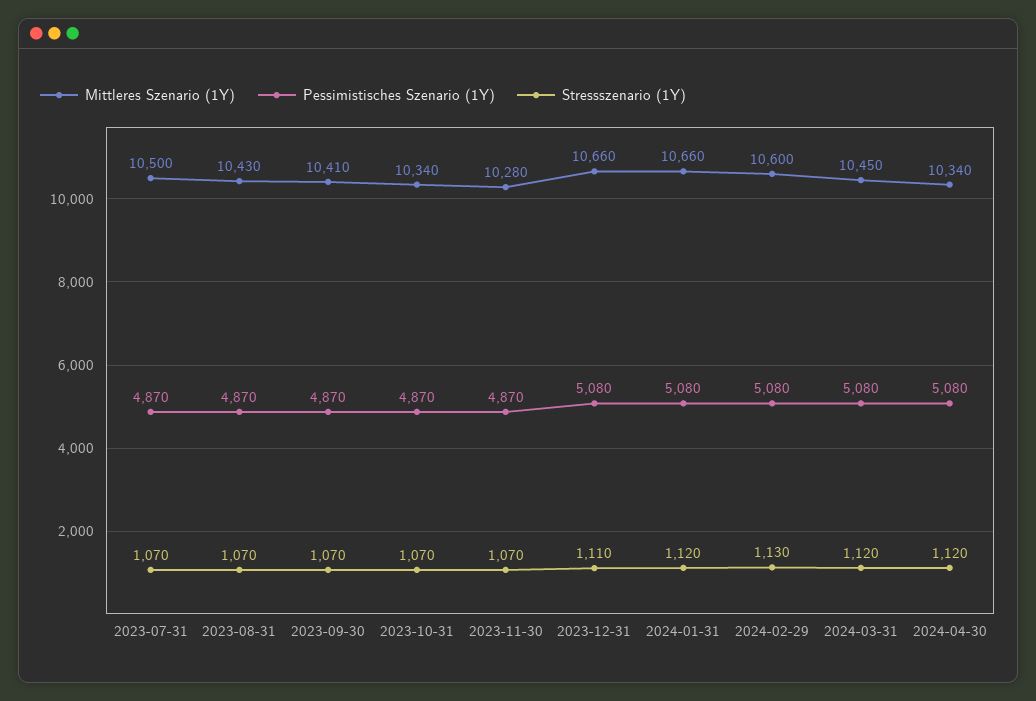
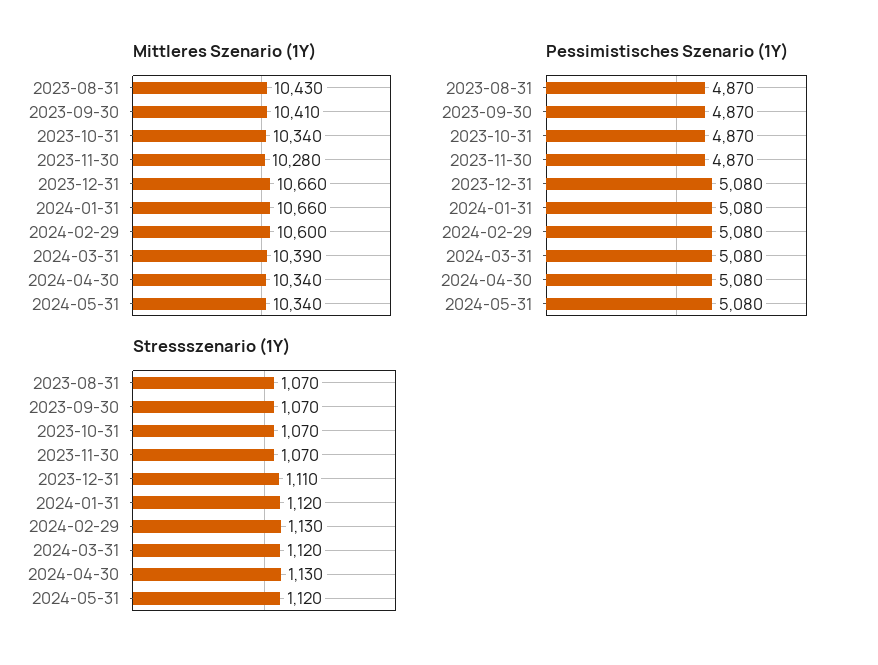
Mittleres Szenario (1Y), 2023-07-31: 10500 -> none
Pessimistisches Szenario (1Y), 2023-07-31: 4870 -> none
Stressszenario (1Y), 2023-07-31: 1070 -> none
Mittleres Szenario (1Y), 2024-03-31: 10450 -> 10390
Stressszenario (1Y), 2024-04-30: 1120 -> 1130
Mittleres Szenario (1Y), 2024-05-31: none -> 10340
Pessimistisches Szenario (1Y), 2024-05-31: none -> 5080
Stressszenario (1Y), 2024-05-31: none -> 1120

